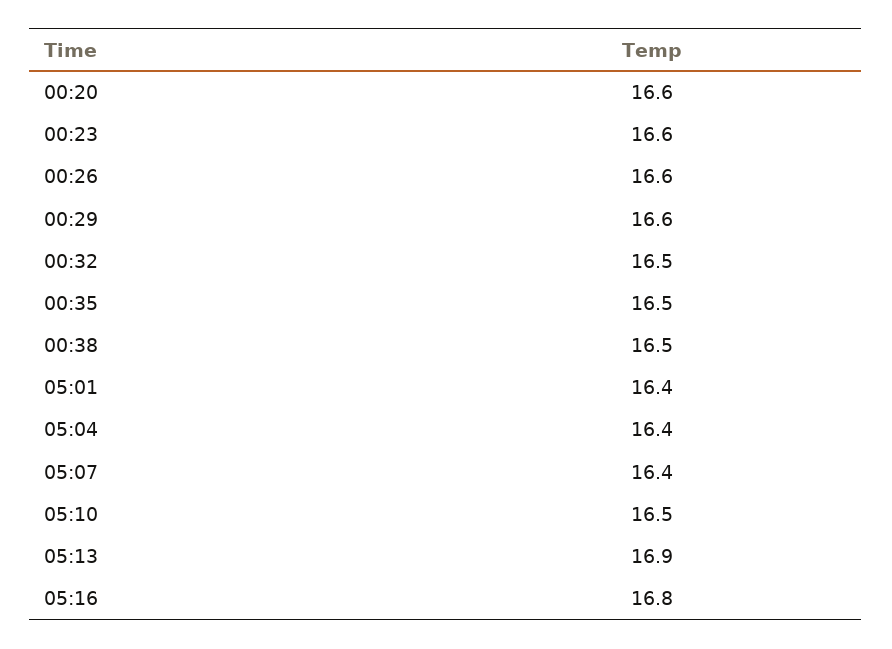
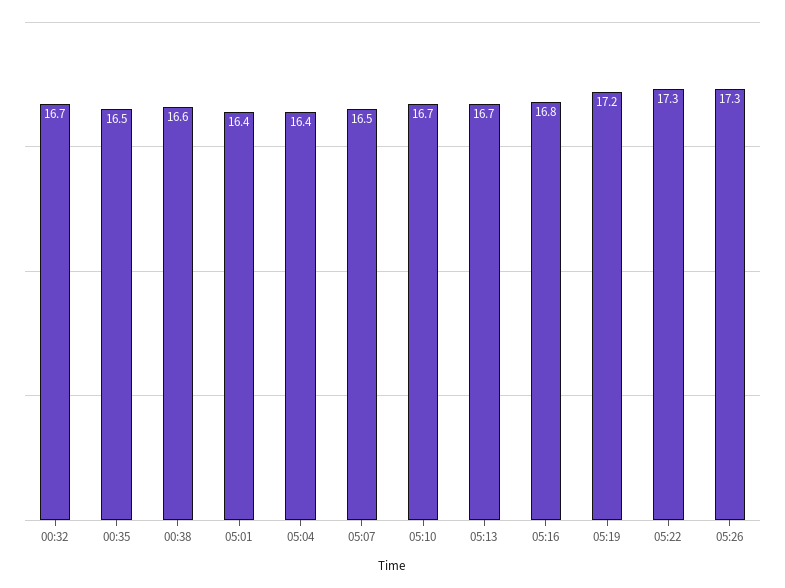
00:20: 16.6 -> none
00:23: 16.6 -> none
00:26: 16.6 -> none
00:29: 16.6 -> none
00:32: 16.5 -> 16.7
00:38: 16.5 -> 16.6
05:07: 16.4 -> 16.5
05:10: 16.5 -> 16.7
05:13: 16.9 -> 16.7
05:19: none -> 17.2
05:22: none -> 17.3
05:26: none -> 17.3

